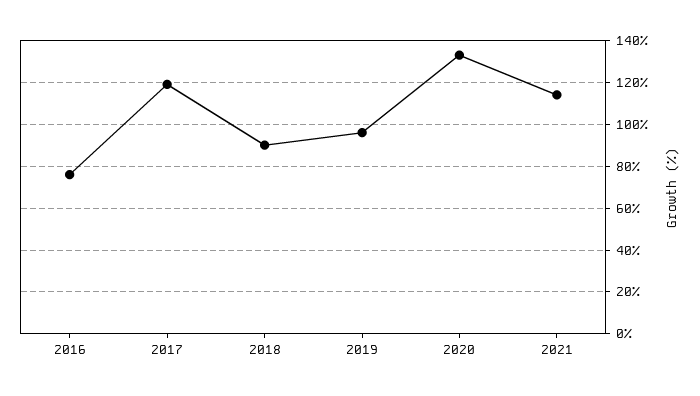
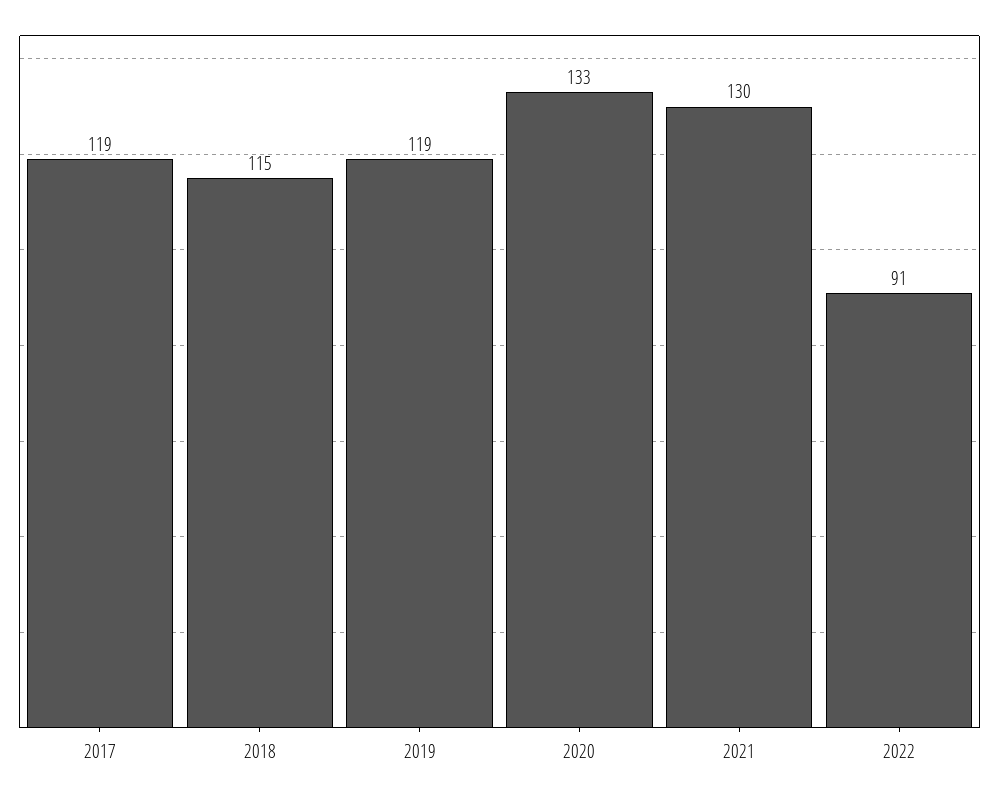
2016: 75 -> none
2018: 90 -> 115
2019: 95 -> 119
2021: 115 -> 130
2022: none -> 91

